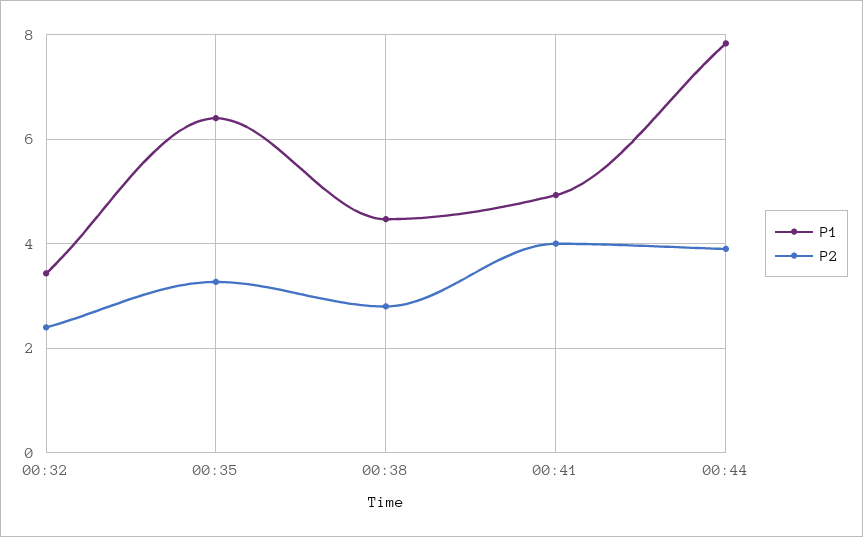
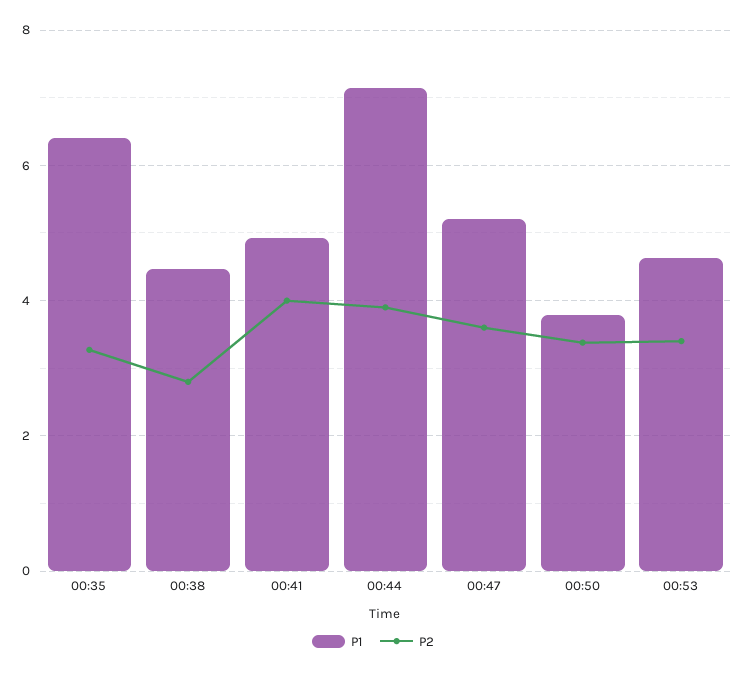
P1, 00:32: 3.4 -> none
P2, 00:32: 2.4 -> none
P1, 00:44: 7.8 -> 7.2
P1, 00:47: none -> 5.2
P2, 00:47: none -> 3.6
P1, 00:50: none -> 3.8
P2, 00:50: none -> 3.4
P1, 00:53: none -> 4.6
P2, 00:53: none -> 3.4

